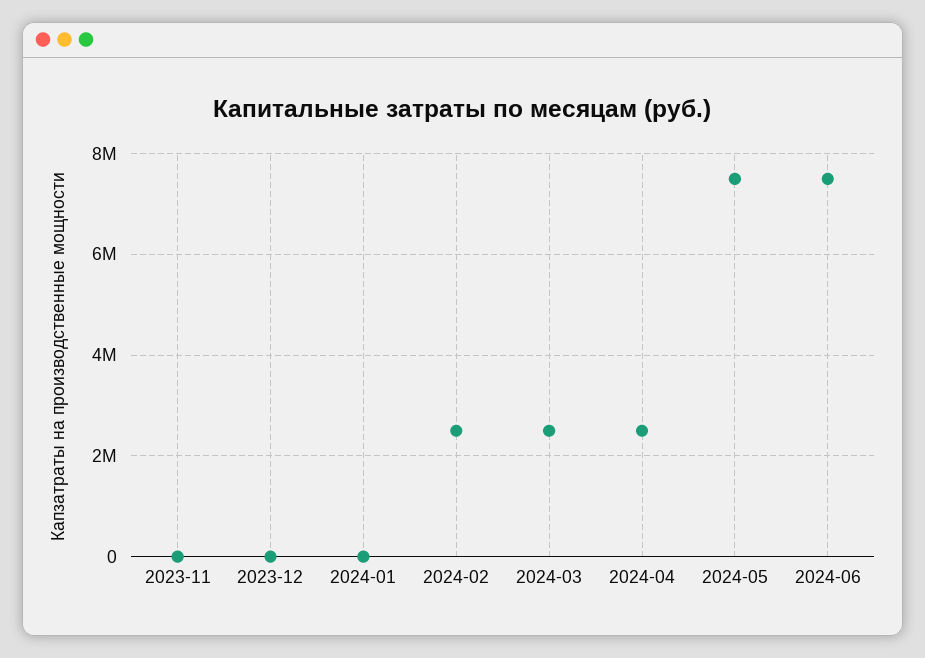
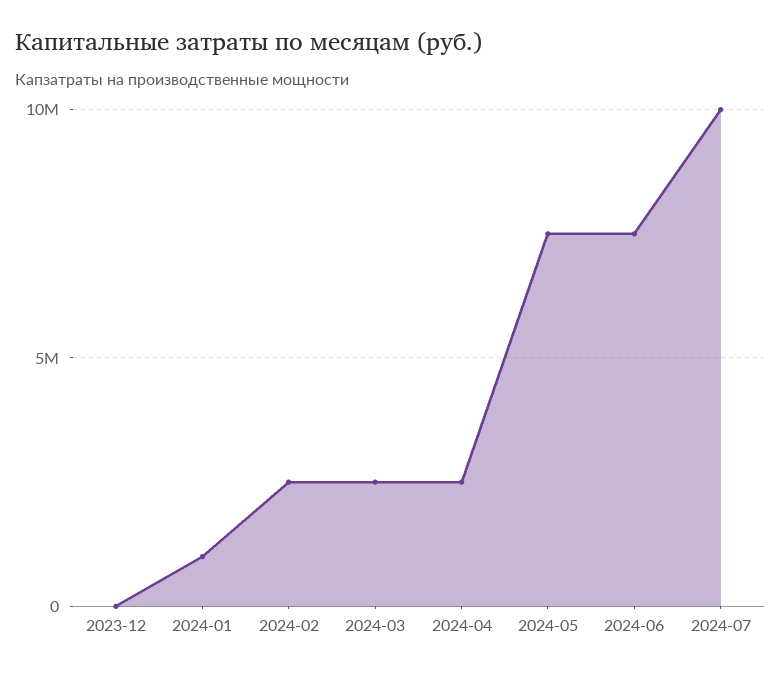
2023-11: 0 -> none
2024-01: 0 -> 1000000
2024-07: none -> 10000000

